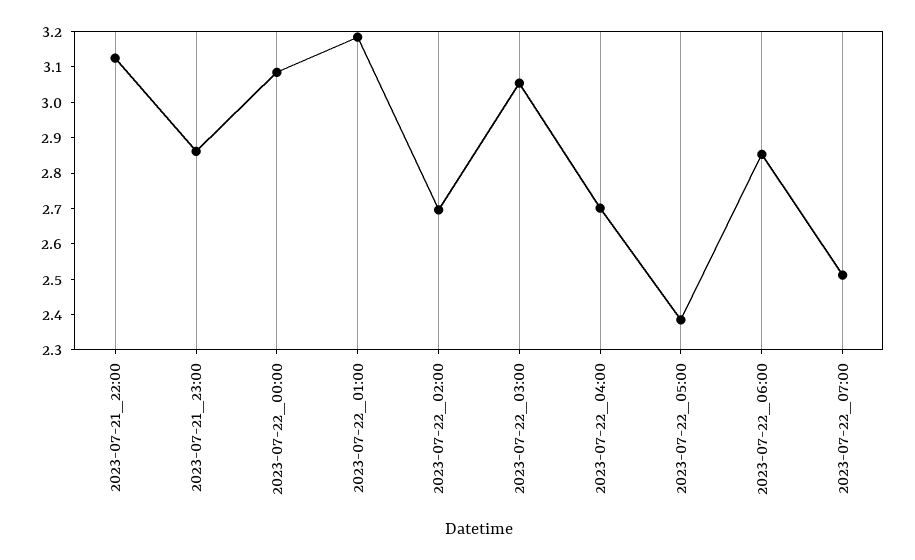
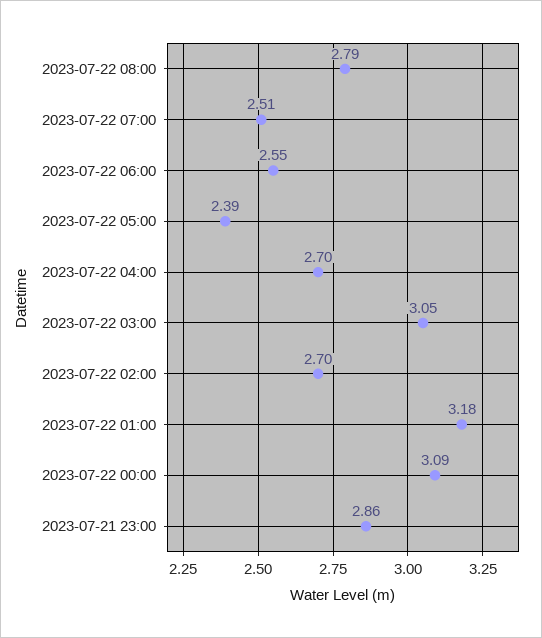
2023-07-21_22:00: 3.125 -> none
2023-07-22_06:00: 2.85 -> 2.55
2023-07-22 08:00: none -> 2.79

